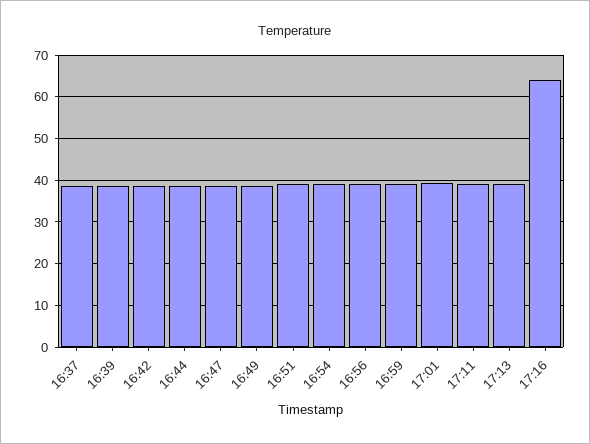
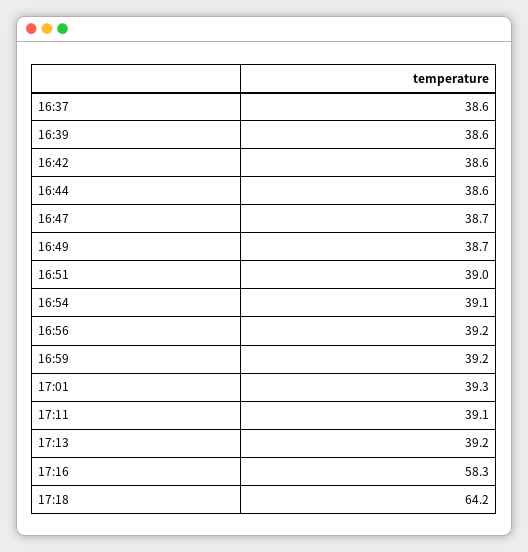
17:16: 64 -> 58.3
17:18: none -> 64.2

